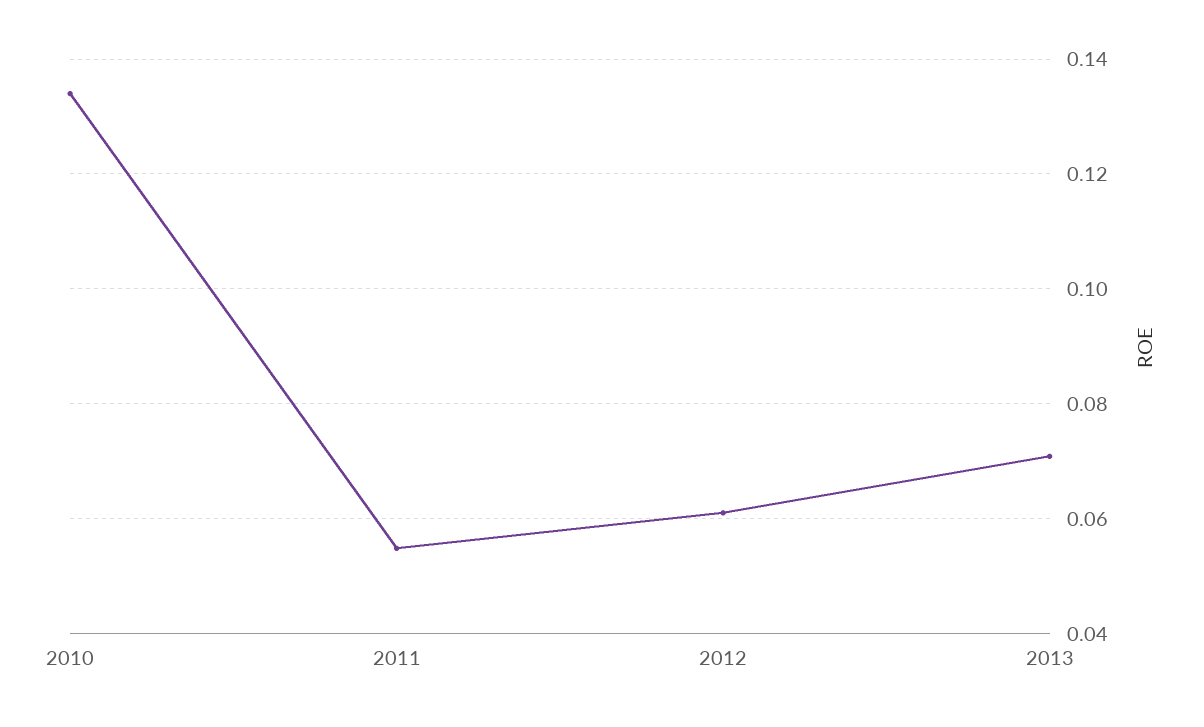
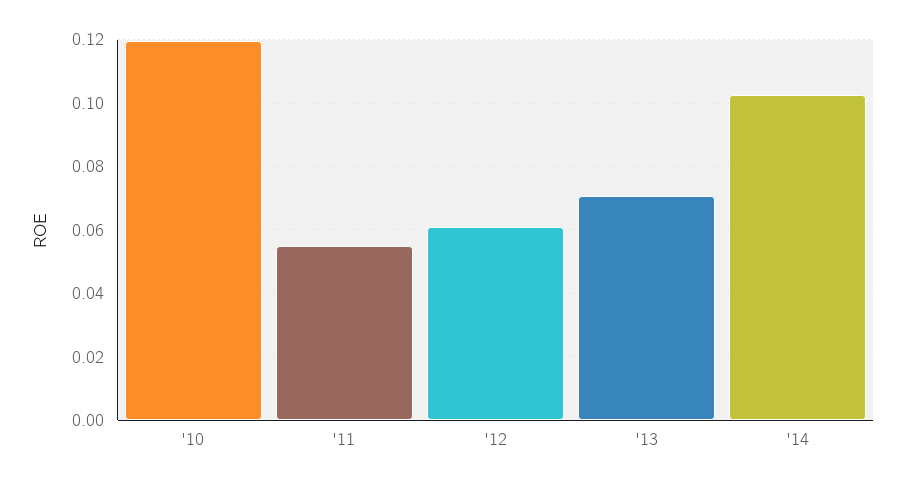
2010: 0.134 -> 0.12
'14: none -> 0.102

